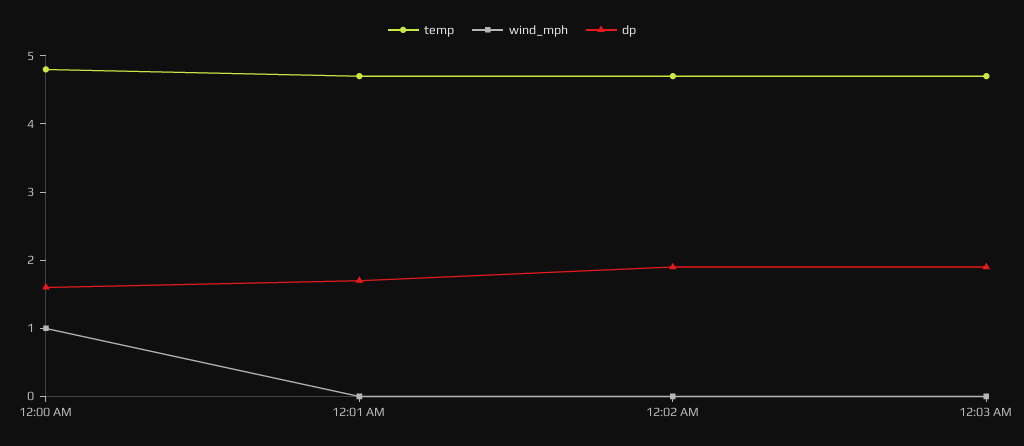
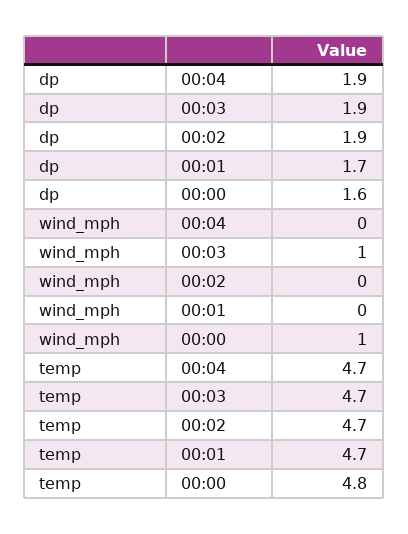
wind_mph, 12:03 AM: 0 -> 1
dp, 00:04: none -> 1.9
wind_mph, 00:04: none -> 0
temp, 00:04: none -> 4.7

